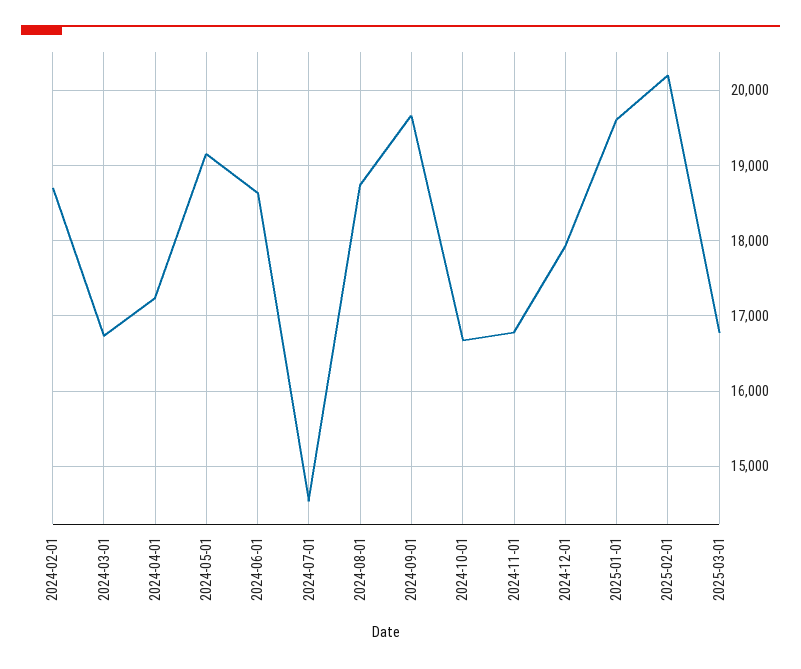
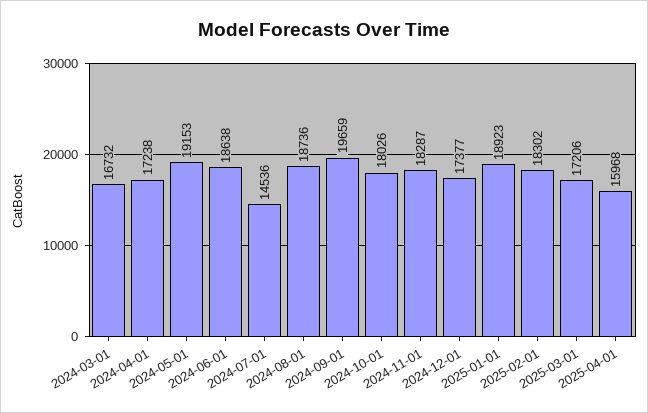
2024-02-01: 18700 -> none
2024-10-01: 16700 -> 18026
2024-11-01: 16800 -> 18287
2024-12-01: 17900 -> 17377
2025-01-01: 19600 -> 18923
2025-02-01: 20200 -> 18302
2025-03-01: 16800 -> 17206
2025-04-01: none -> 15968

